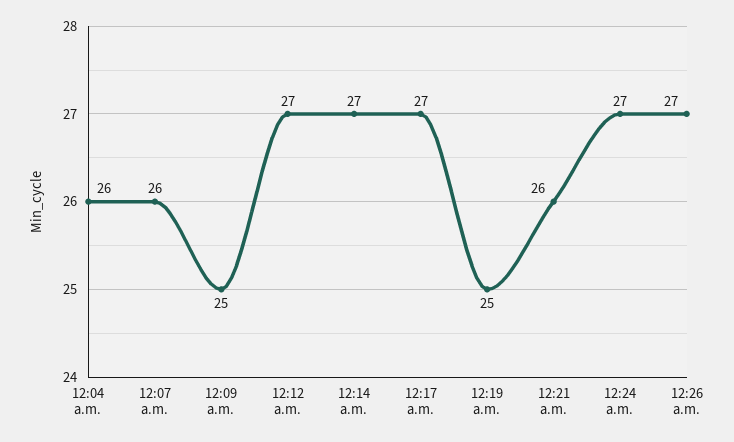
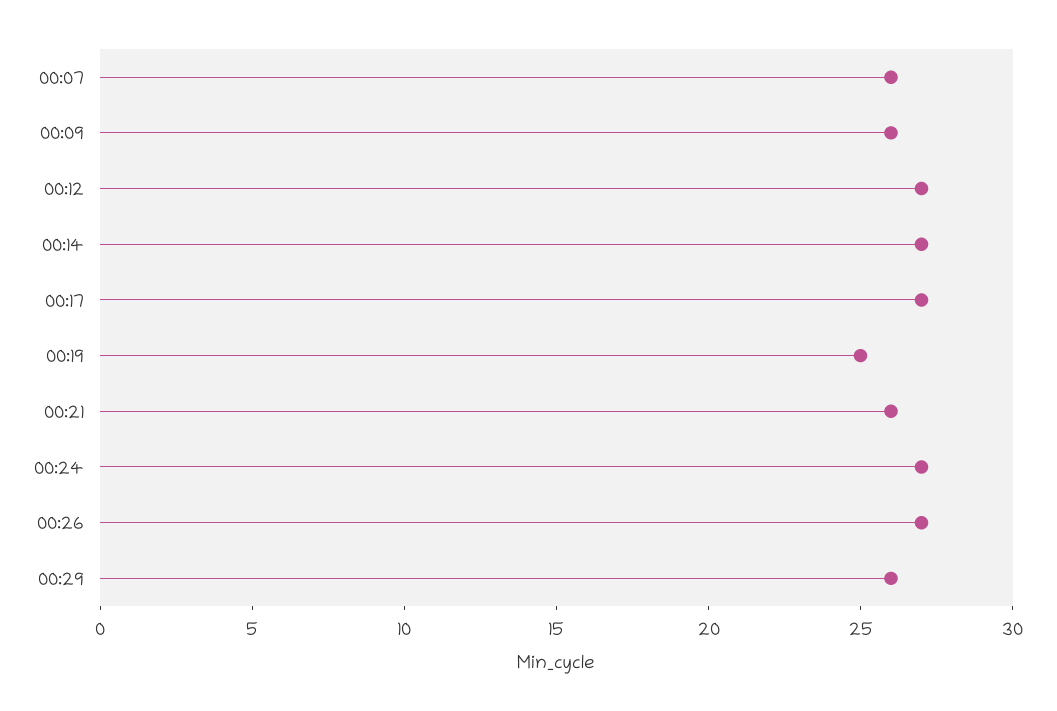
12:04 a.m.: 26 -> none
12:09 a.m.: 25 -> 26
00:29: none -> 26

